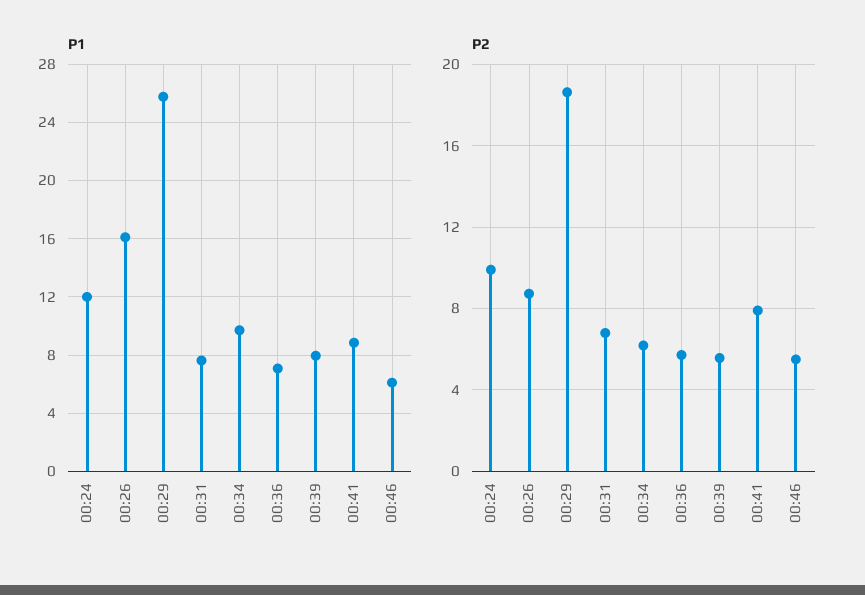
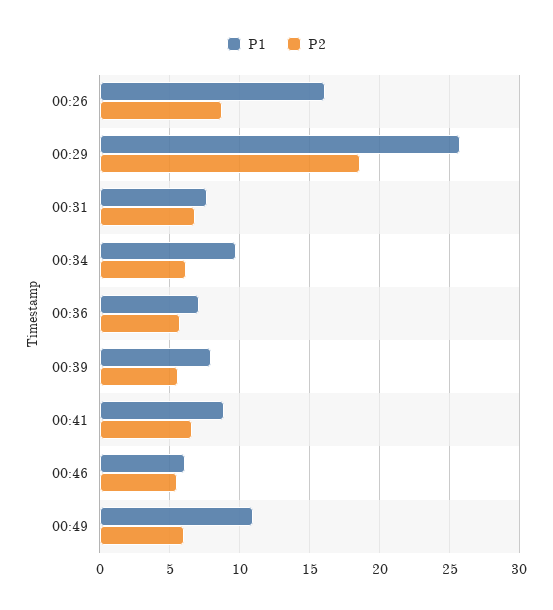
P1, 00:24: 12 -> none
P2, 00:24: 10 -> none
P2, 00:41: 8 -> 6.5
P1, 00:49: none -> 11
P2, 00:49: none -> 6

